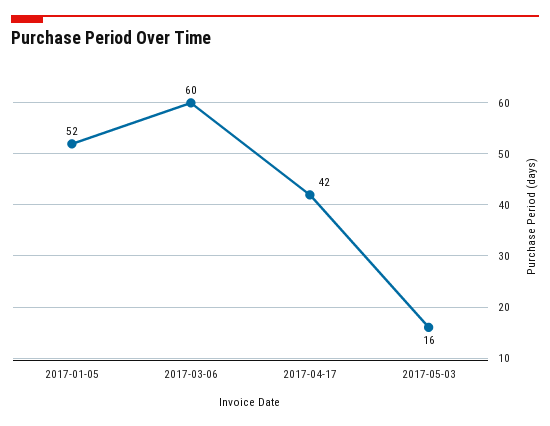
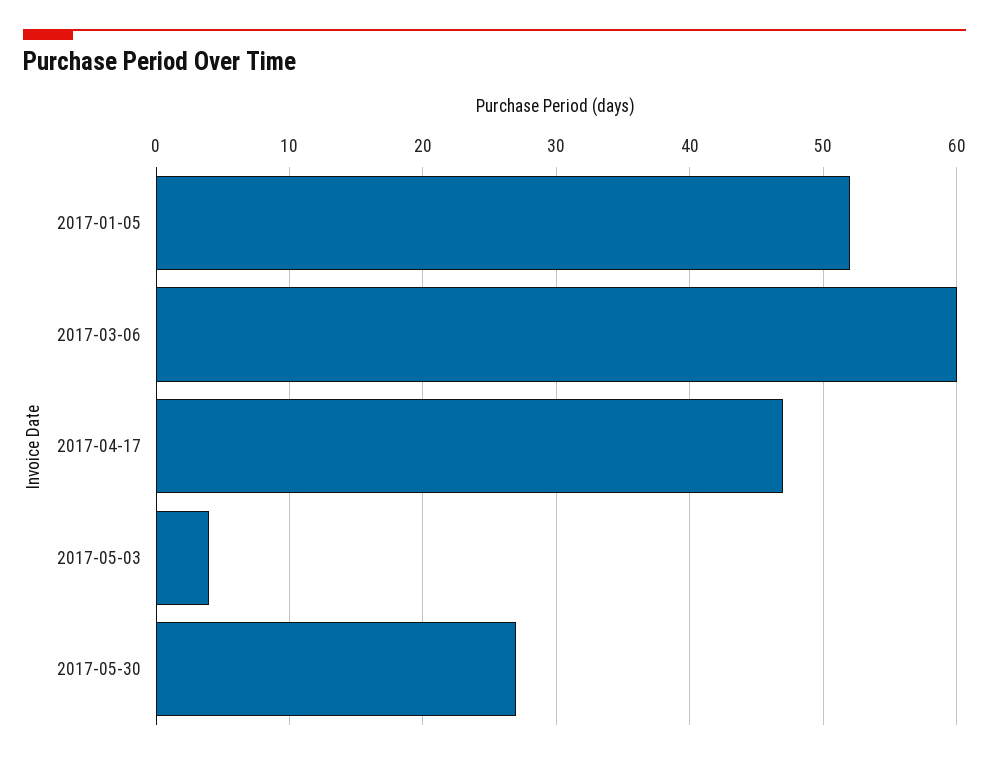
2017-04-17: 42 -> 47
2017-05-03: 16 -> 4
2017-05-30: none -> 27

